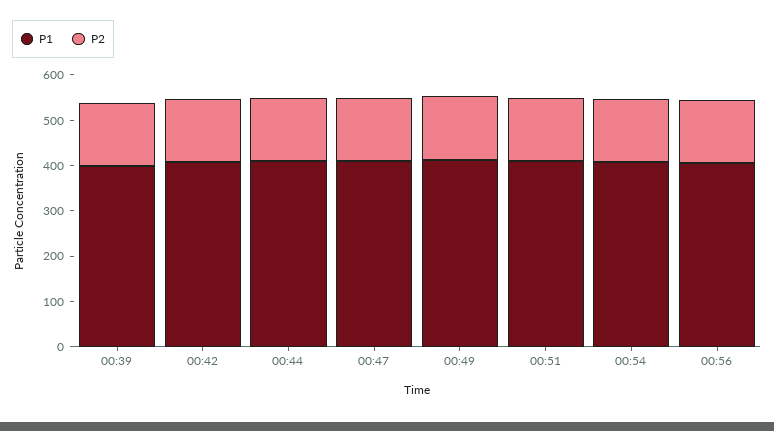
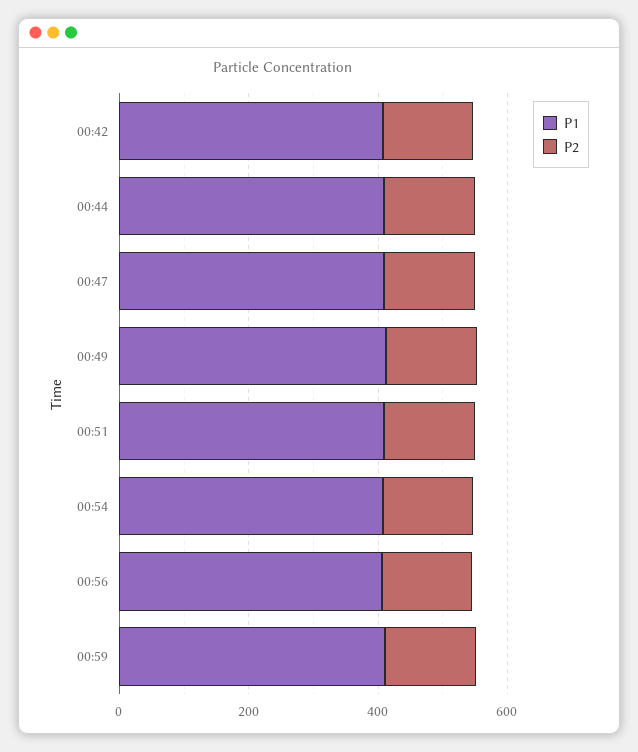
P1, 00:39: 400 -> none
P2, 00:39: 140 -> none
P1, 00:59: none -> 400
P2, 00:59: none -> 150

